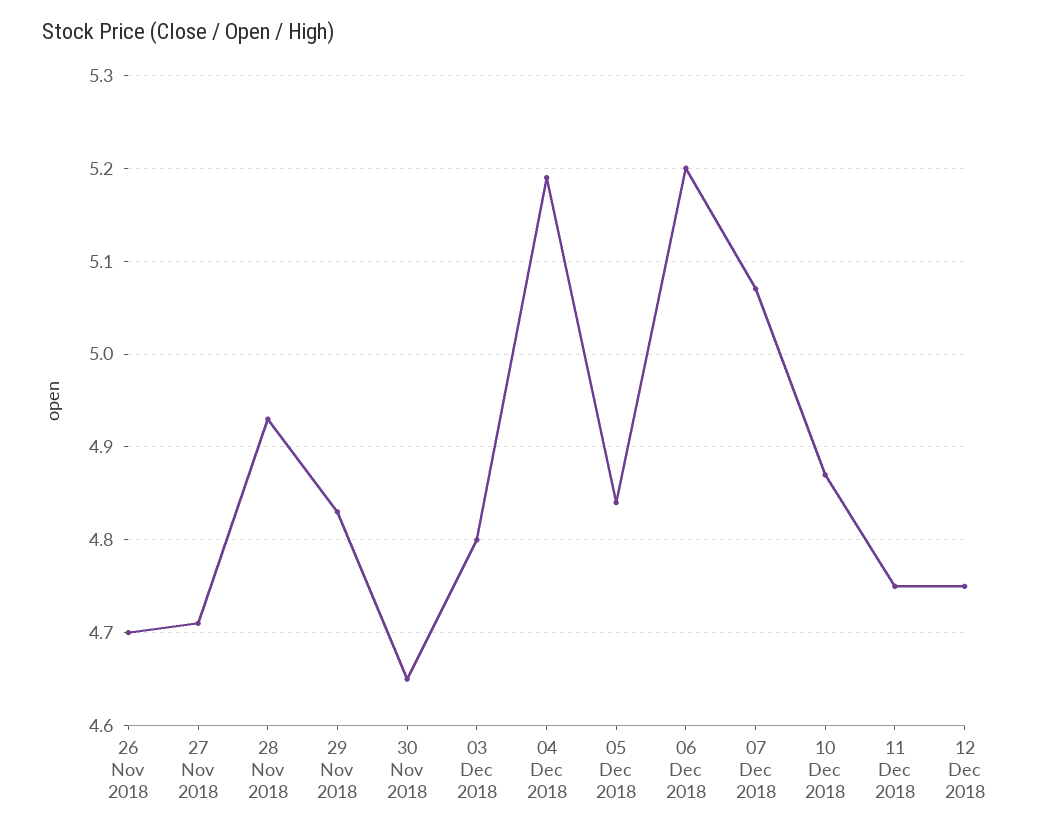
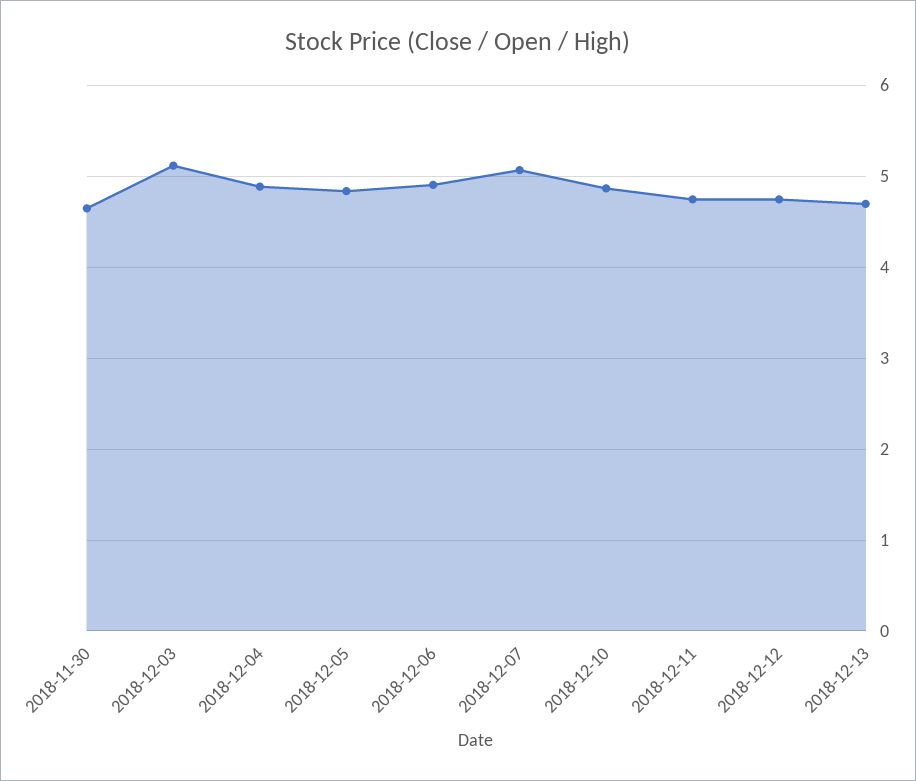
26 Nov 2018: 4.7 -> none
27 Nov 2018: 4.71 -> none
28 Nov 2018: 4.93 -> none
29 Nov 2018: 4.83 -> none
03 Dec 2018: 4.8 -> 5.1
04 Dec 2018: 5.19 -> 4.9
06 Dec 2018: 5.2 -> 4.9
2018-12-13: none -> 4.7

